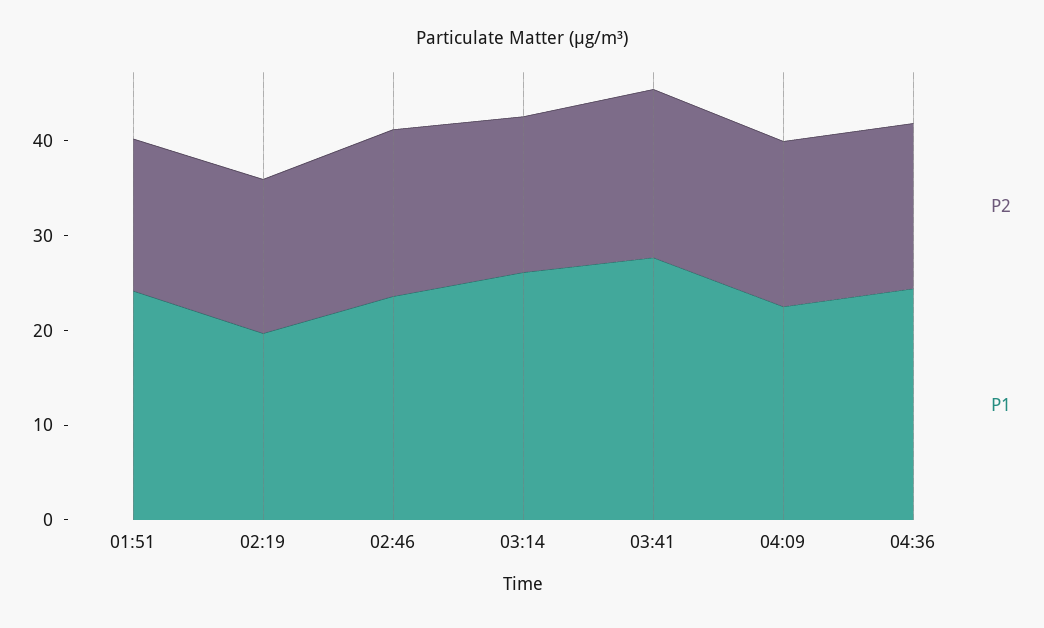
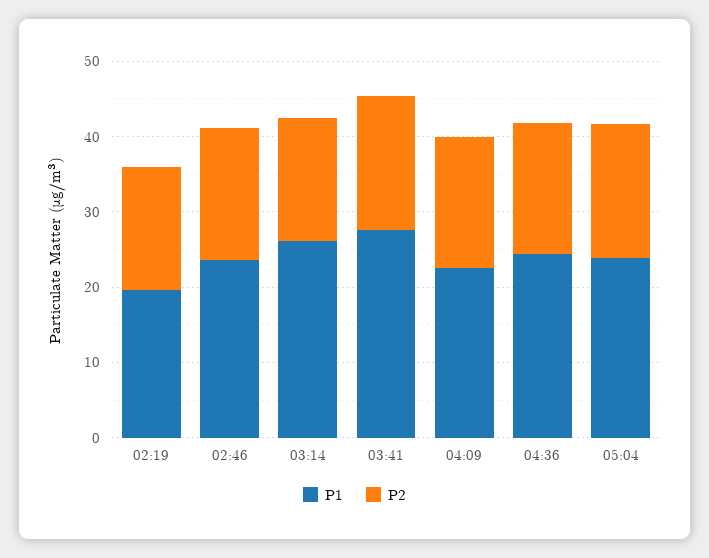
P2, 01:51: 16 -> none
P1, 01:51: 24 -> none
P1, 05:04: none -> 24
P2, 05:04: none -> 18

